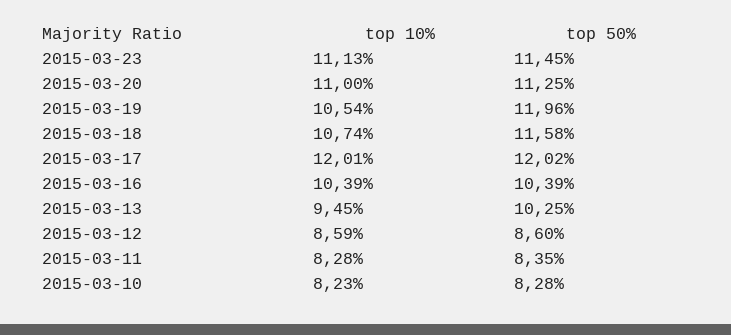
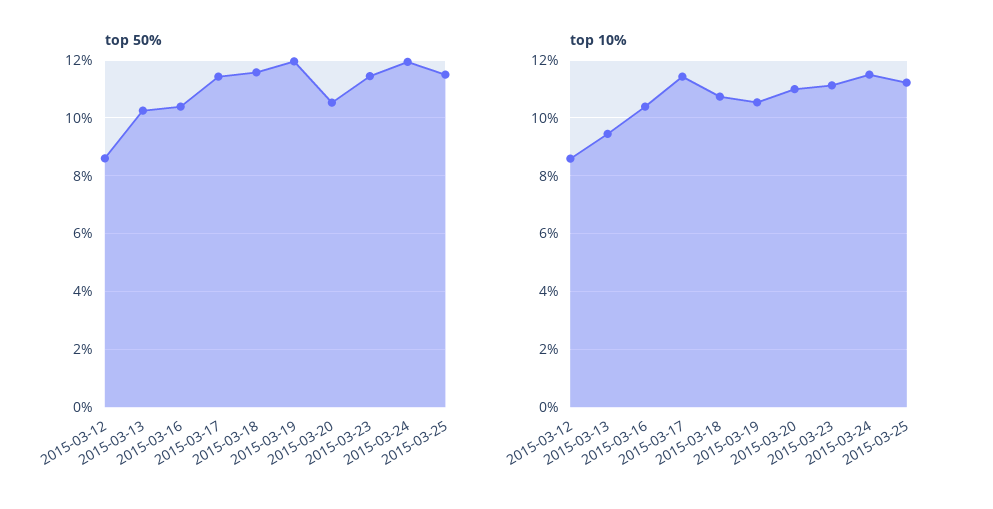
top 50%, 2015-03-20: 11.25 -> 10.5
top 10%, 2015-03-17: 12.01 -> 11.5
top 50%, 2015-03-17: 12.02 -> 11.5
top 10%, 2015-03-11: 8.28 -> none
top 50%, 2015-03-11: 8.35 -> none
top 10%, 2015-03-10: 8.23 -> none
top 50%, 2015-03-10: 8.28 -> none
top 50%, 2015-03-24: none -> 12
top 50%, 2015-03-25: none -> 11.5
top 10%, 2015-03-24: none -> 11.5
top 10%, 2015-03-25: none -> 11.25

